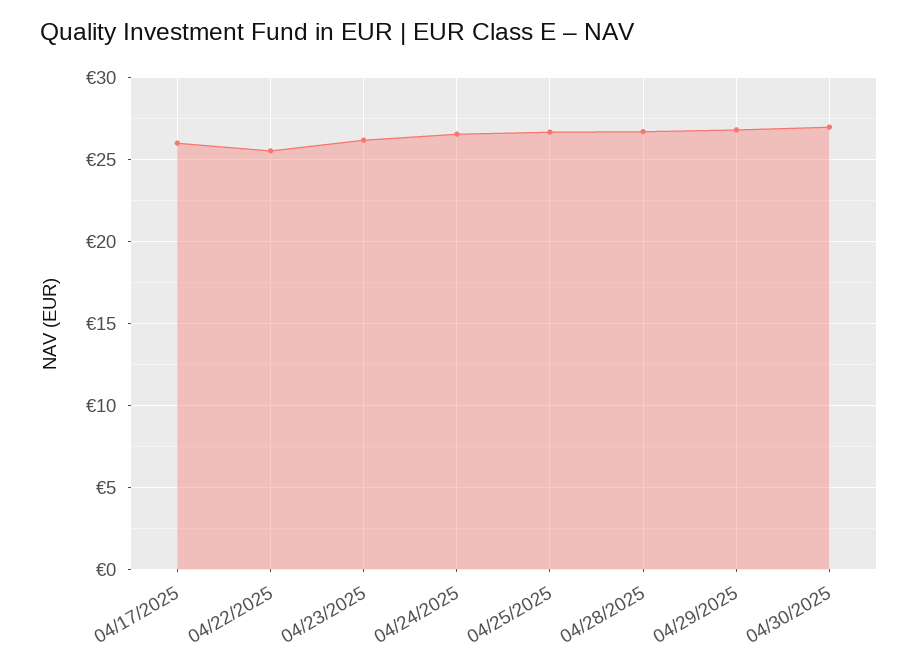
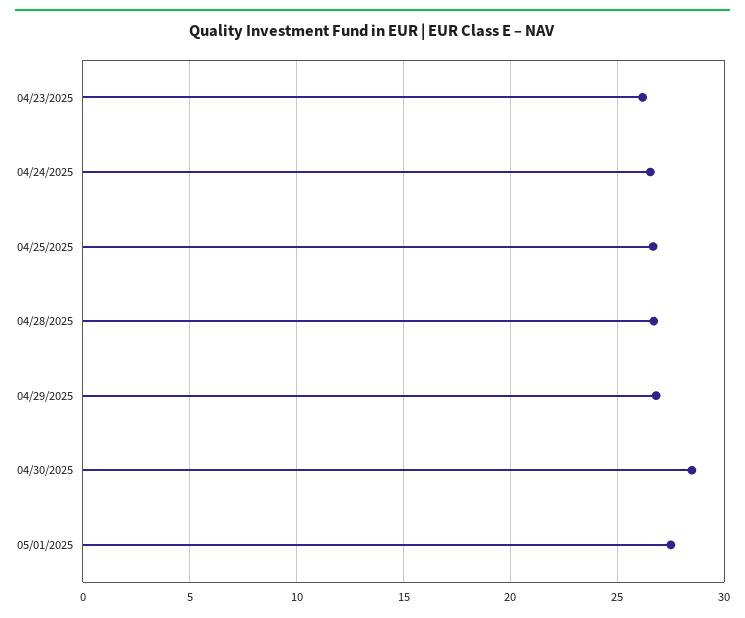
04/17/2025: 26 -> none
04/22/2025: 25.5 -> none
04/30/2025: 27 -> 28.5
05/01/2025: none -> 27.5

